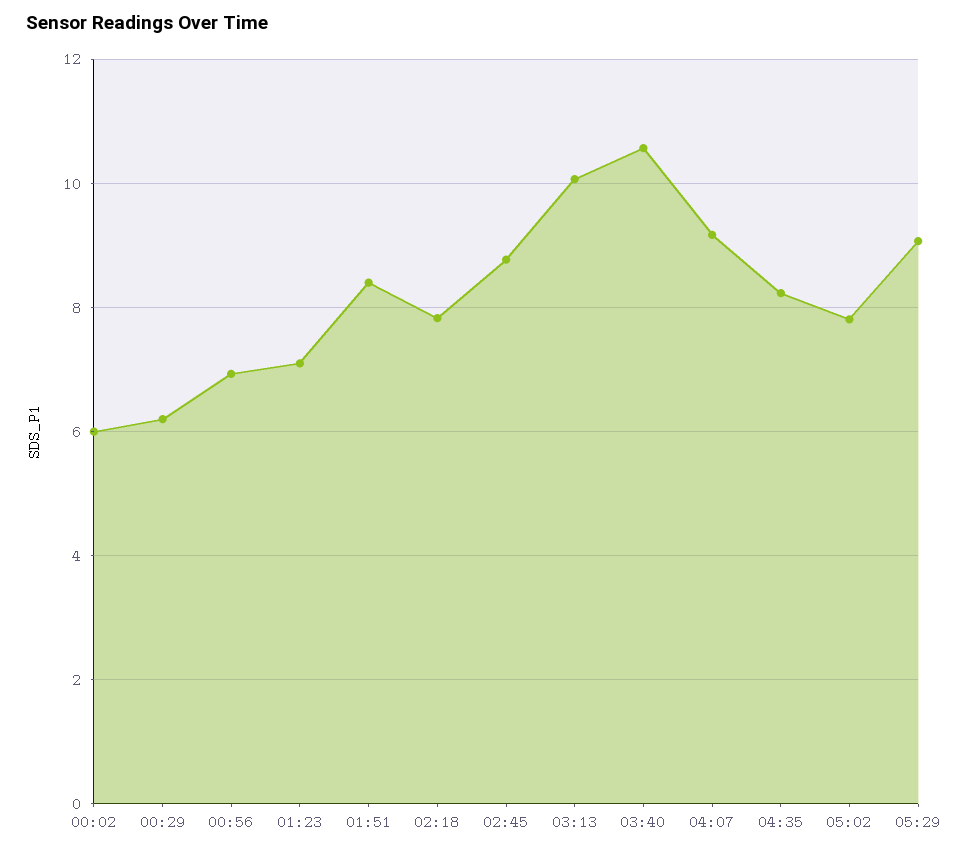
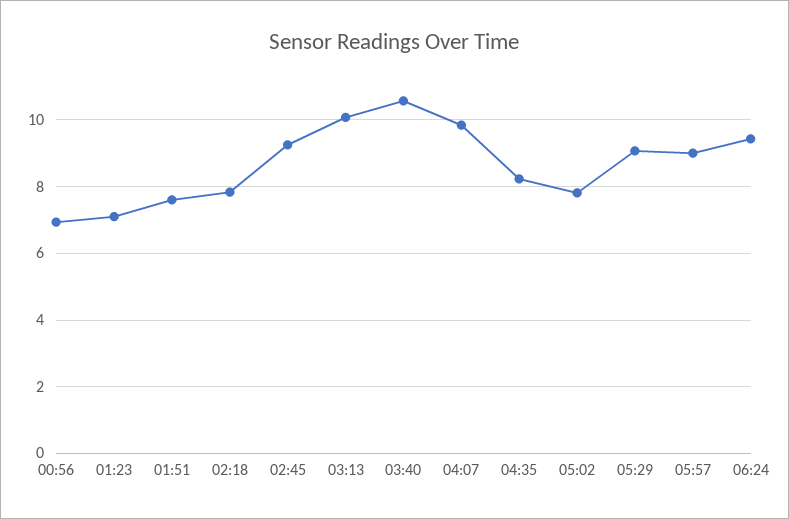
00:02: 6 -> none
00:29: 6.2 -> none
01:51: 8.4 -> 7.6
02:45: 8.8 -> 9.2
04:07: 9.2 -> 9.8
05:57: none -> 9
06:24: none -> 9.4

